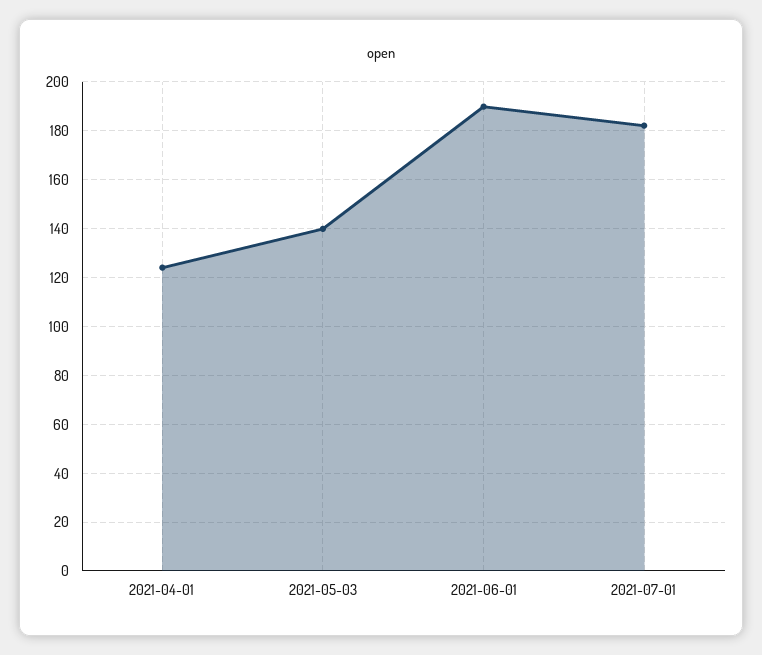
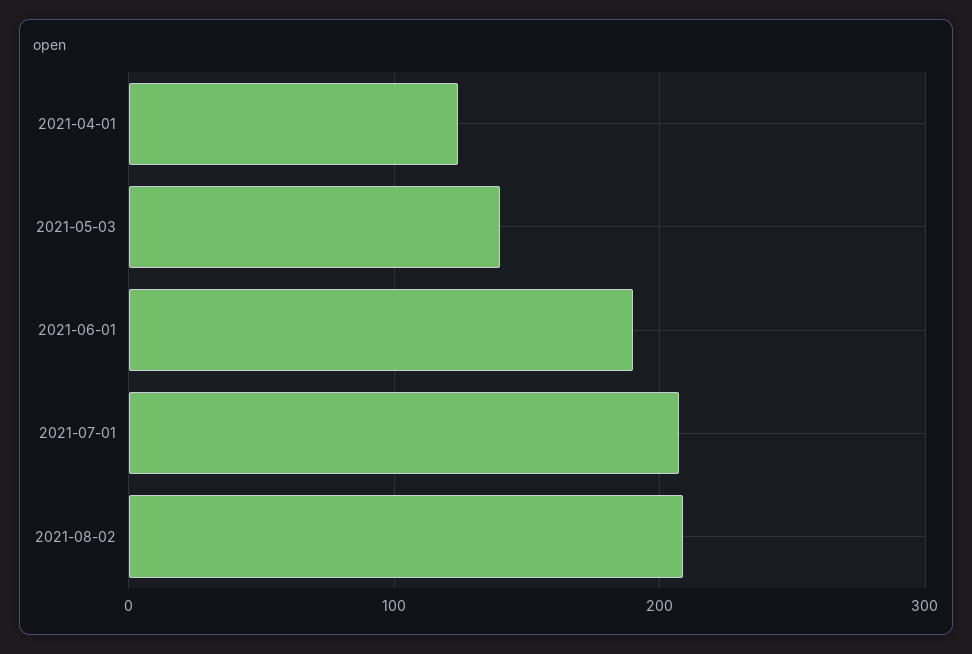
2021-07-01: 182.5 -> 210
2021-08-02: none -> 210

